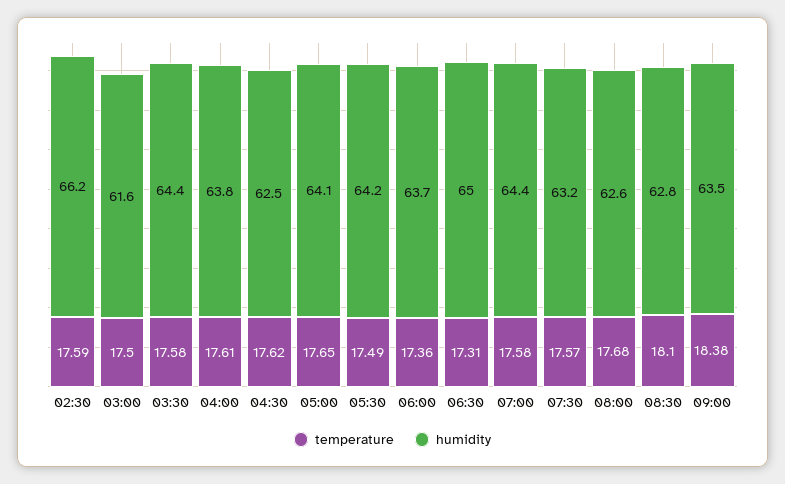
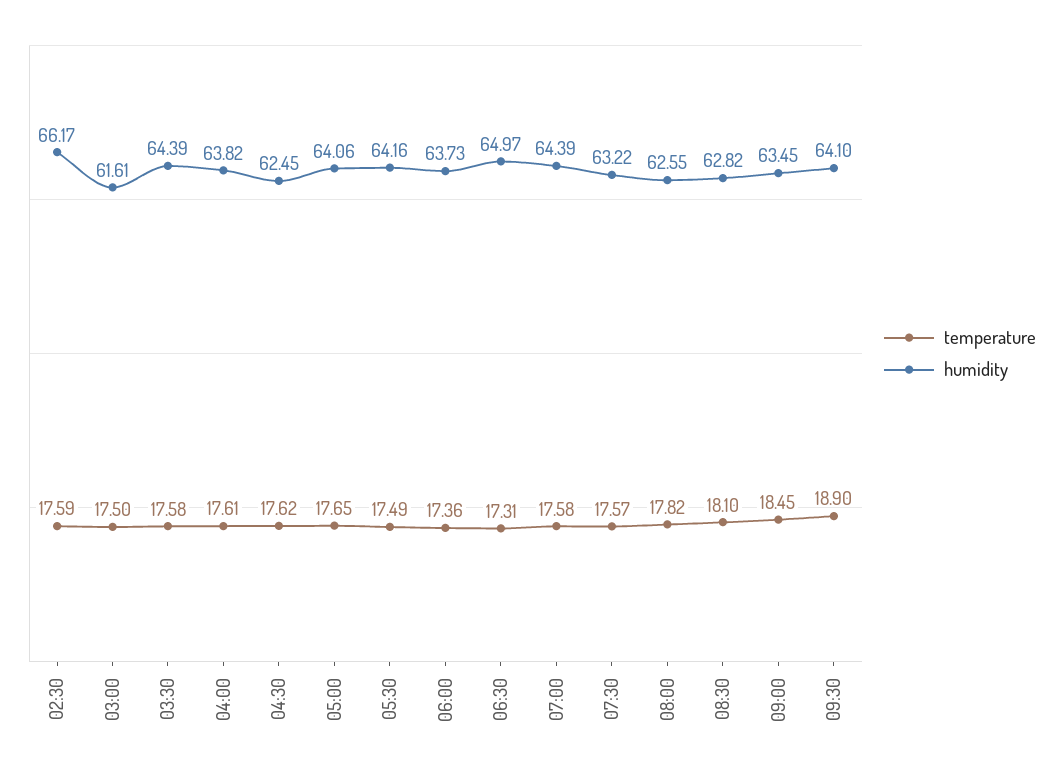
temperature, 08:00: 17.68 -> 17.82
temperature, 09:00: 18.38 -> 18.45
temperature, 09:30: none -> 18.9
humidity, 09:30: none -> 64.1

